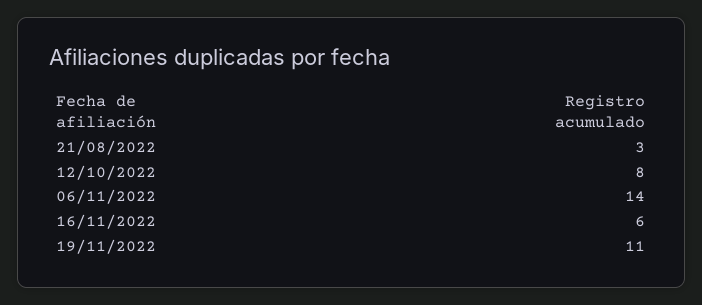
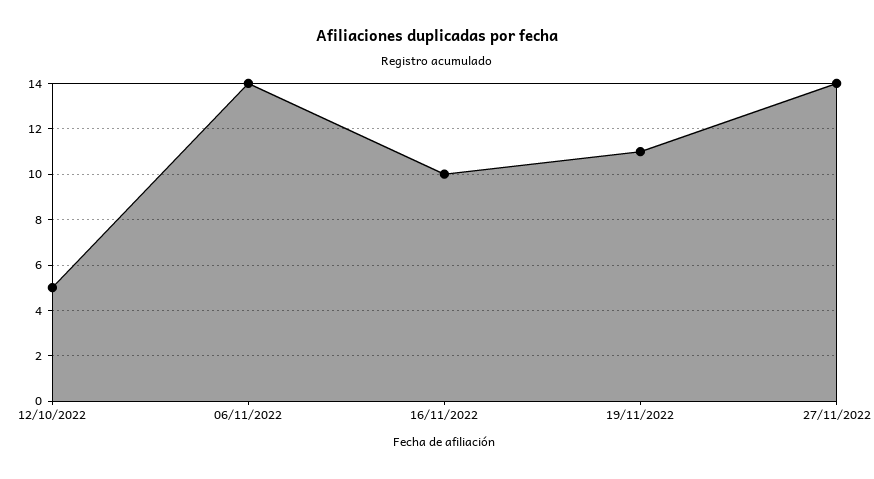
21/08/2022: 3 -> none
12/10/2022: 8 -> 5
16/11/2022: 6 -> 10
27/11/2022: none -> 14

